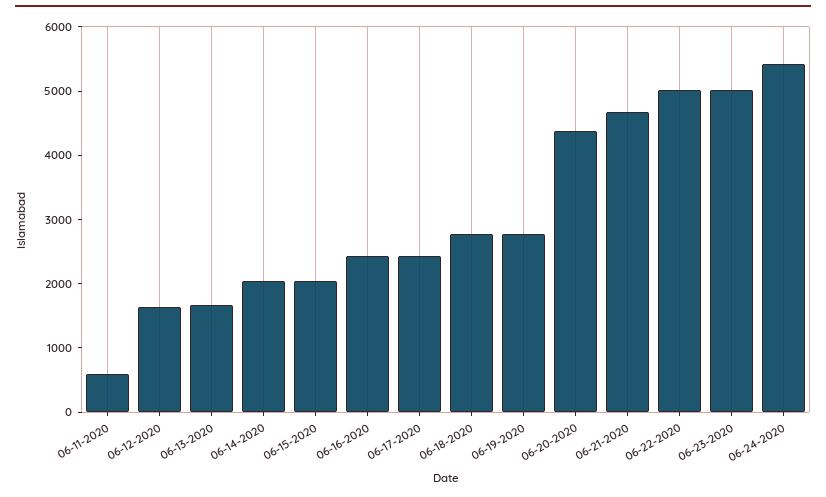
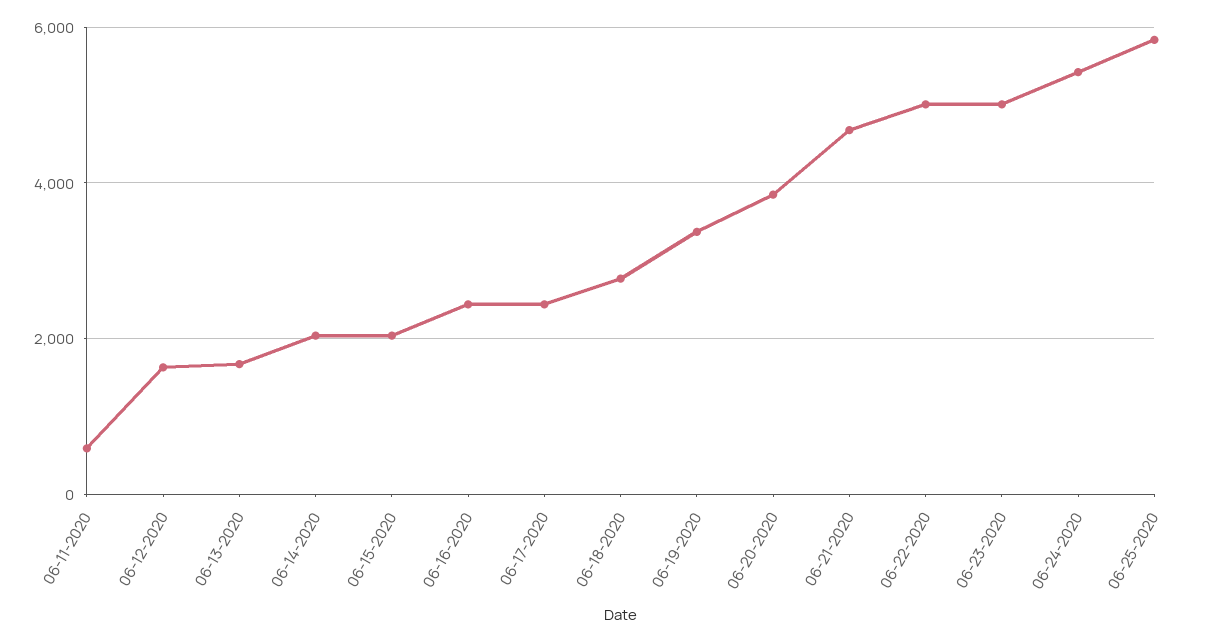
06-19-2020: 2800 -> 3400
06-20-2020: 4400 -> 3800
06-25-2020: none -> 5800

